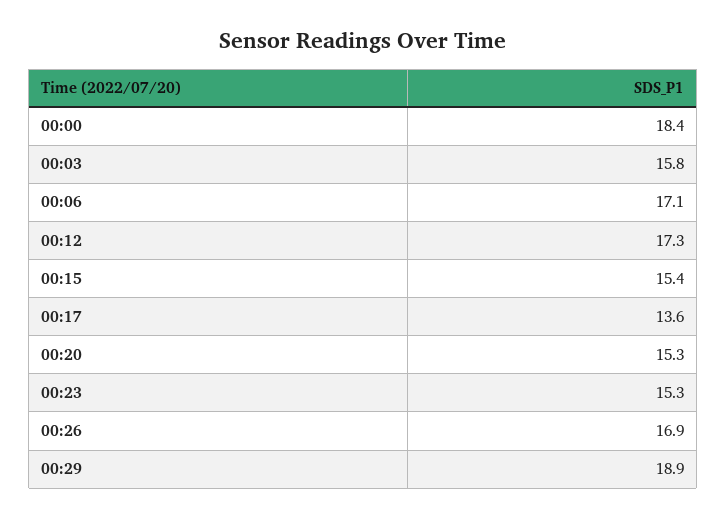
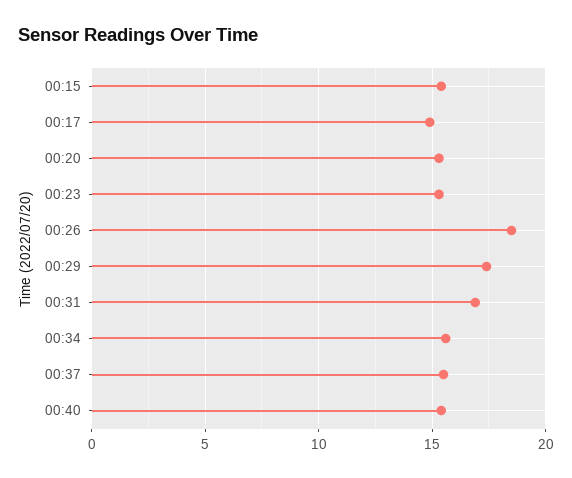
00:00: 18.4 -> none
00:03: 15.8 -> none
00:06: 17.1 -> none
00:12: 17.3 -> none
00:17: 13.6 -> 15
00:26: 16.9 -> 18.5
00:29: 18.9 -> 17.5
00:31: none -> 17
00:34: none -> 15.5
00:37: none -> 15.5
00:40: none -> 15.5

